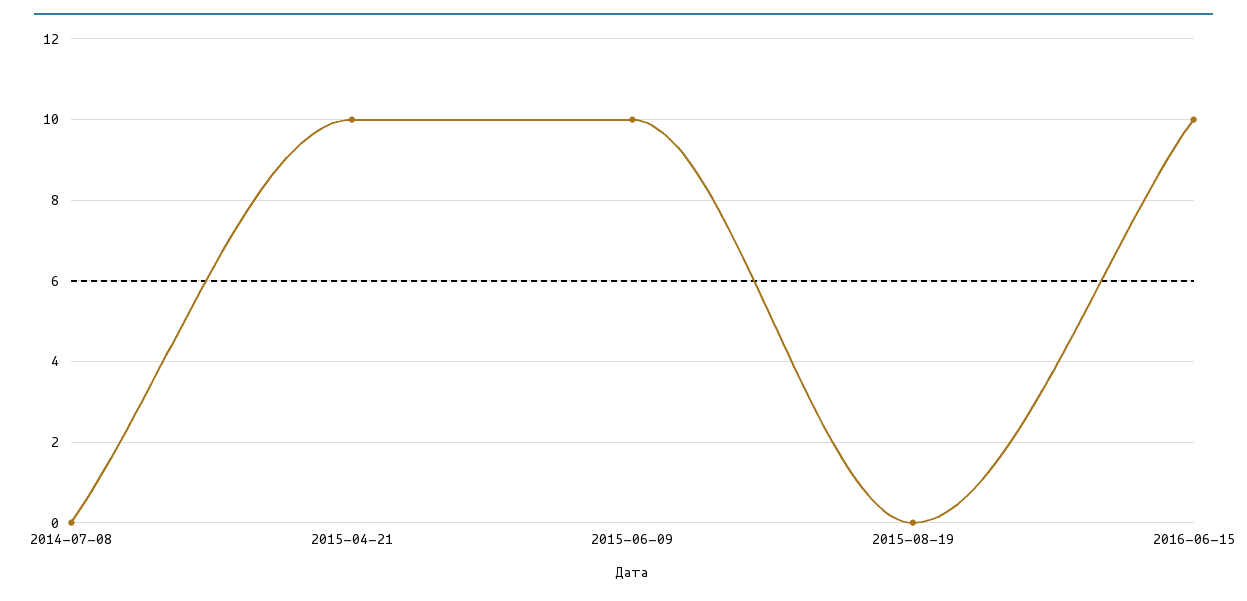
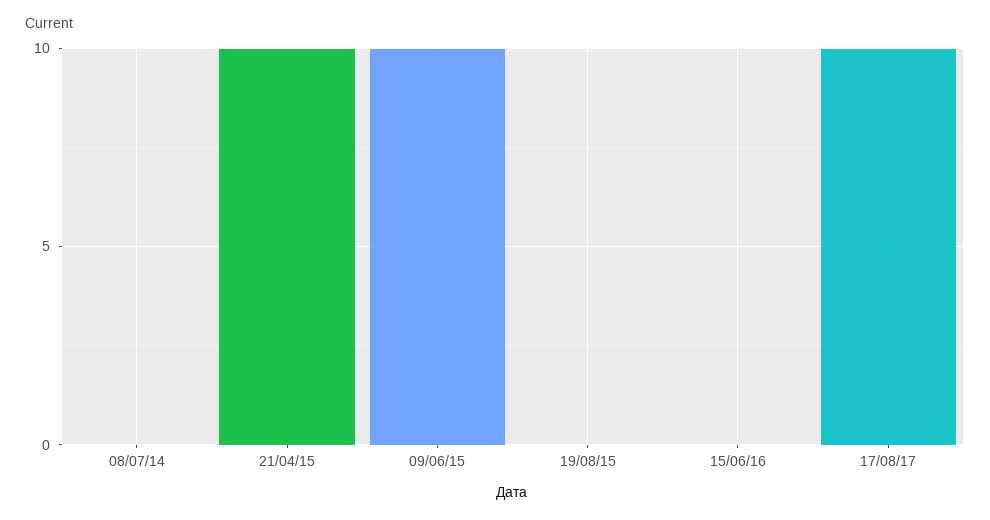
2016-06-15: 10 -> 0
17/08/17: none -> 10

